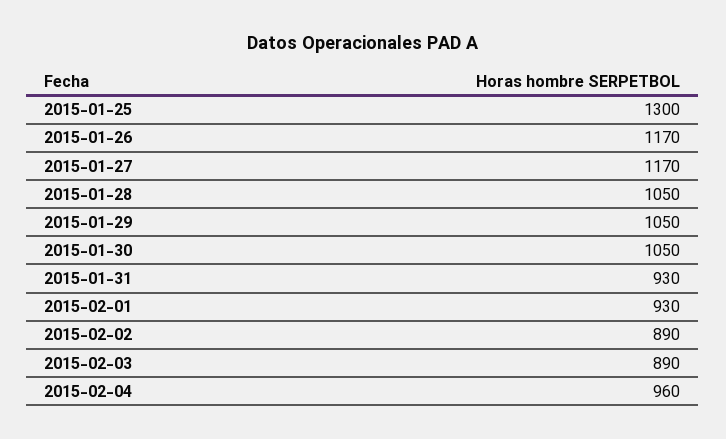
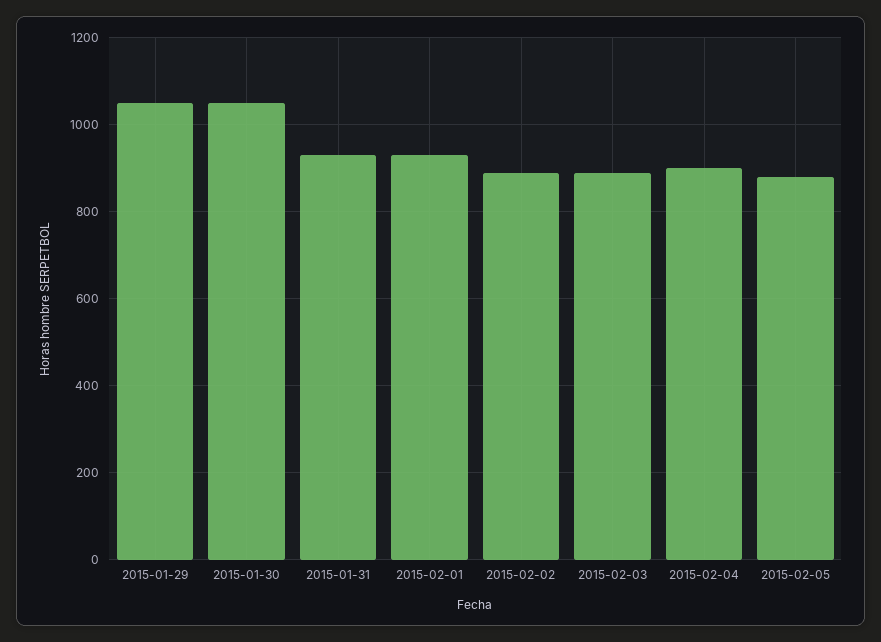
2015-01-25: 1300 -> none
2015-01-26: 1170 -> none
2015-01-27: 1170 -> none
2015-01-28: 1050 -> none
2015-02-04: 960 -> 900
2015-02-05: none -> 880

